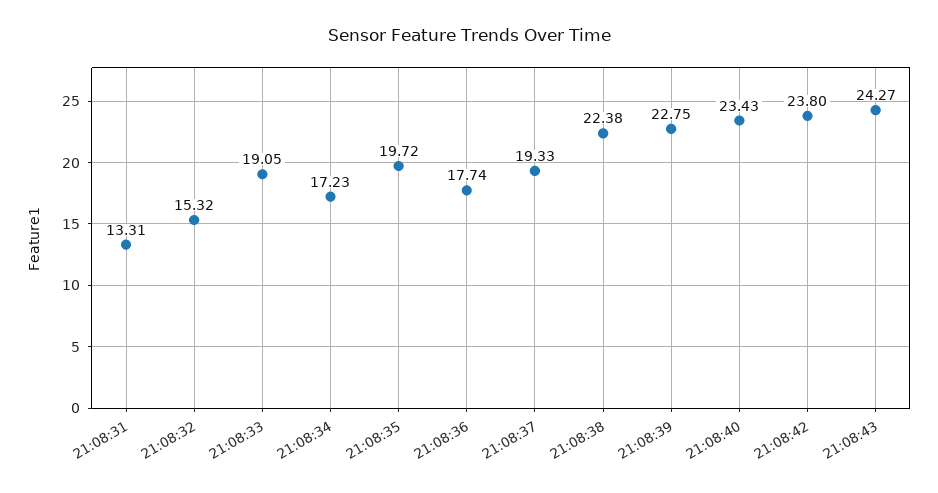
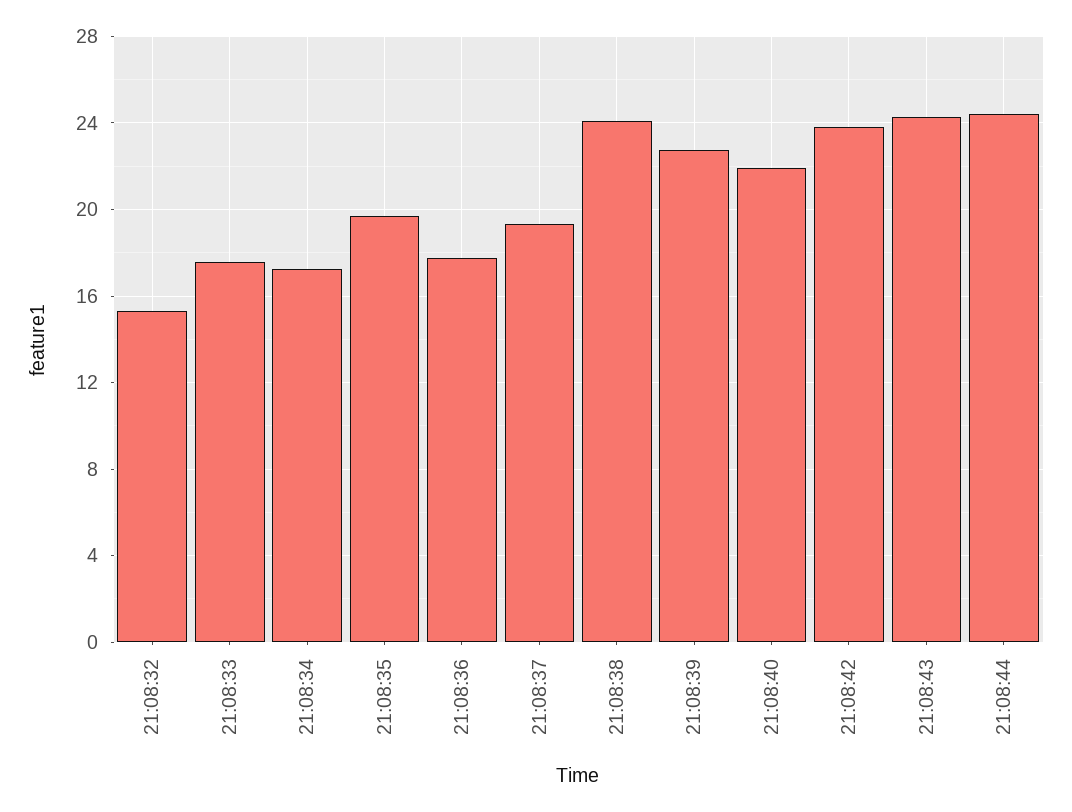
21:08:31: 13.31 -> none
21:08:33: 19.05 -> 17.5
21:08:38: 22.38 -> 24
21:08:40: 23.43 -> 22
21:08:44: none -> 24.5

